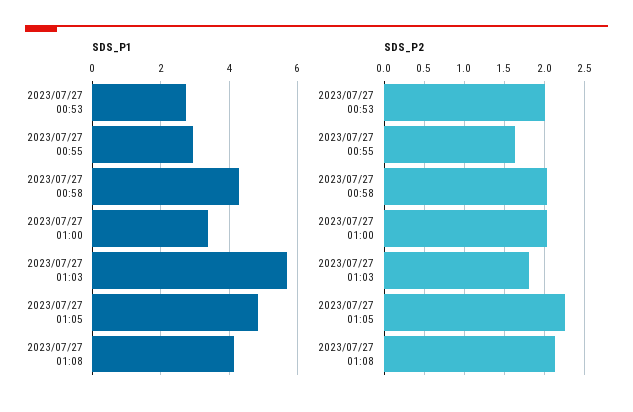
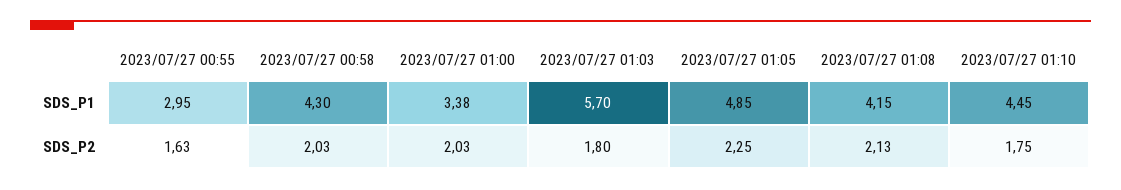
SDS_P1, 2023/07/27 00:53: 2.8 -> none
SDS_P2, 2023/07/27 00:53: 2 -> none
SDS_P1, 2023/07/27 01:10: none -> 4.45
SDS_P2, 2023/07/27 01:10: none -> 1.75

